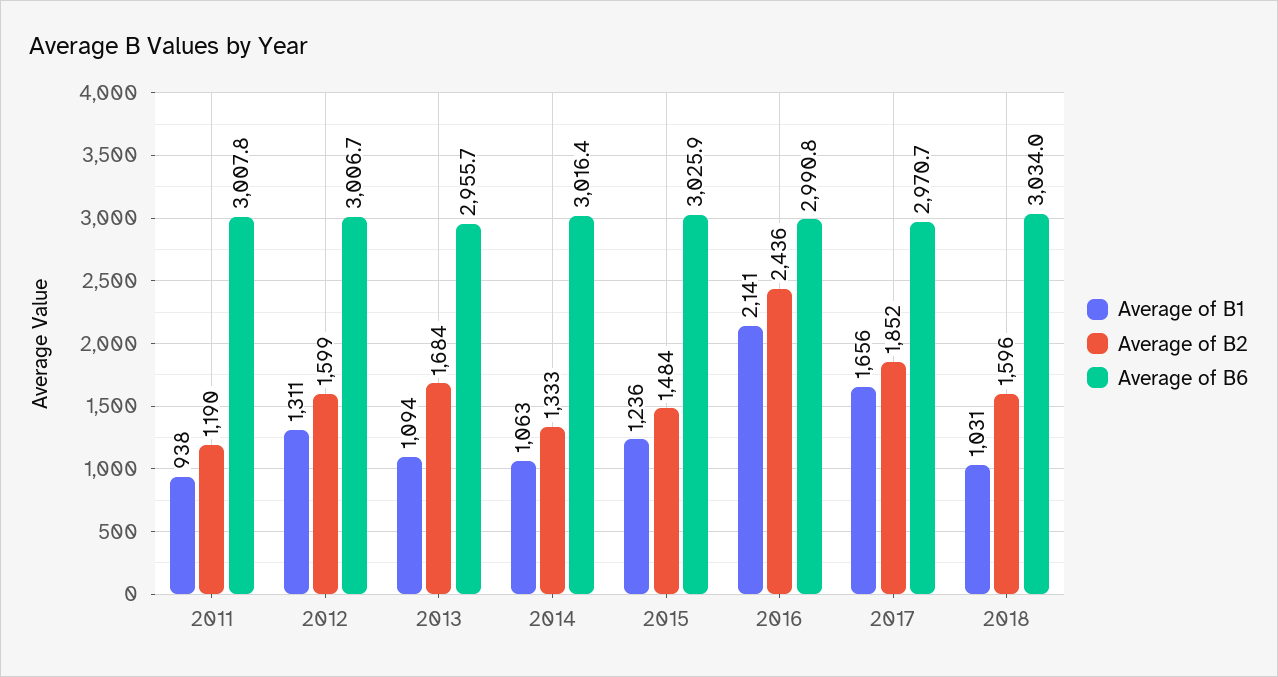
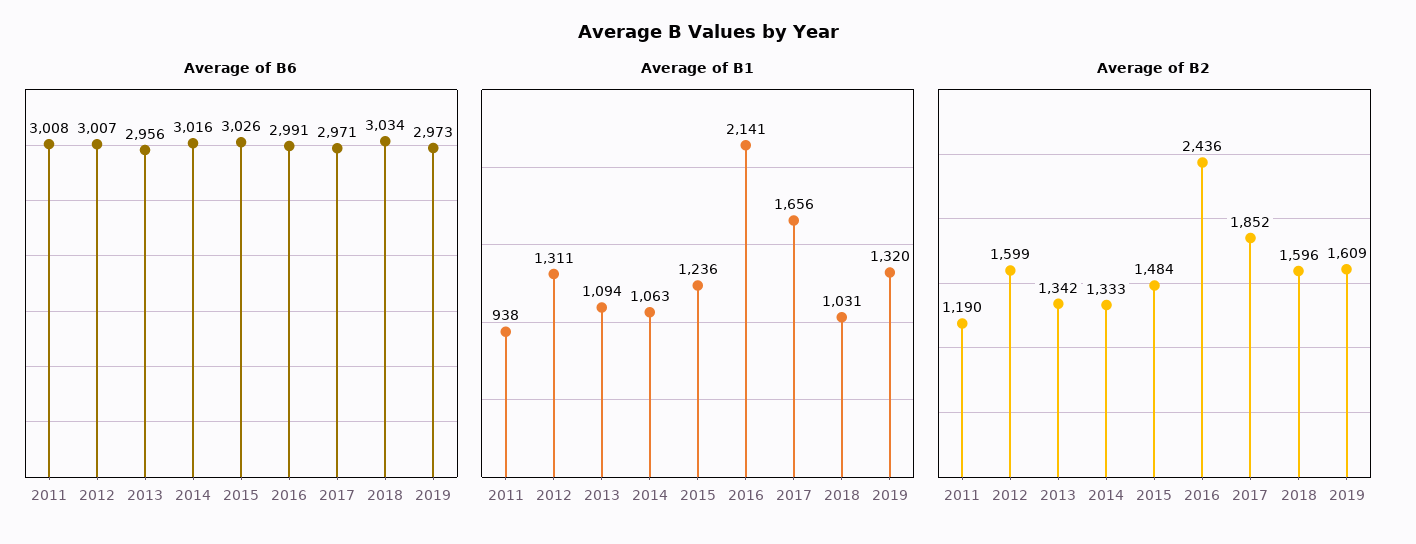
Average of B2, 2013: 1684 -> 1342
Average of B6, 2019: none -> 2973
Average of B1, 2019: none -> 1320
Average of B2, 2019: none -> 1609

